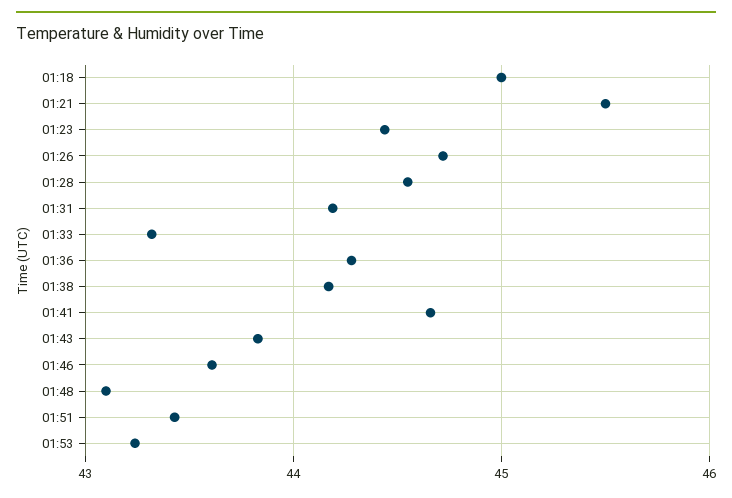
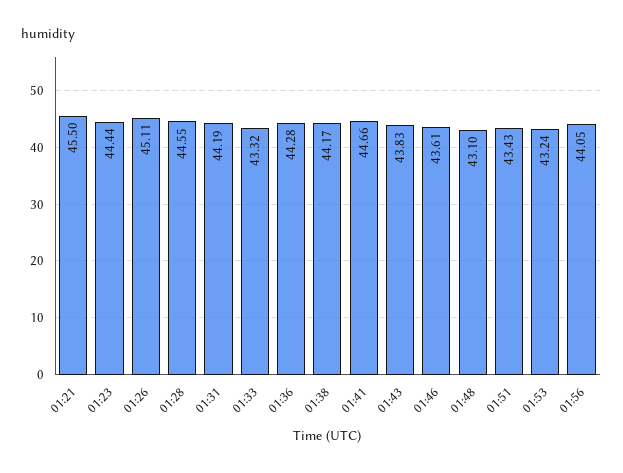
01:18: 45 -> none
01:26: 44.7 -> 45.11
01:56: none -> 44.05

